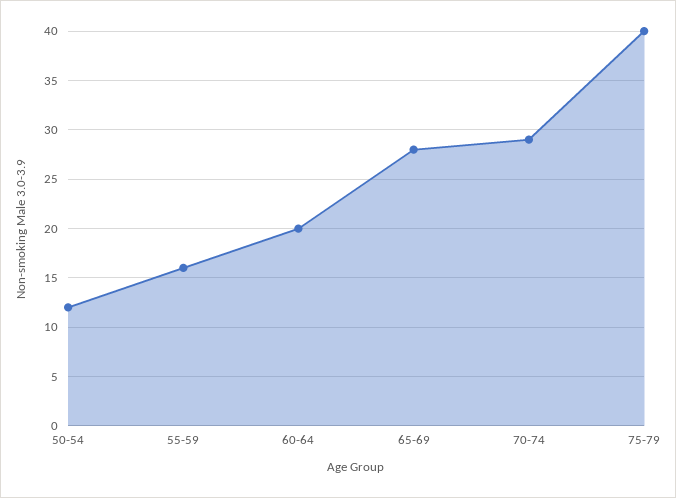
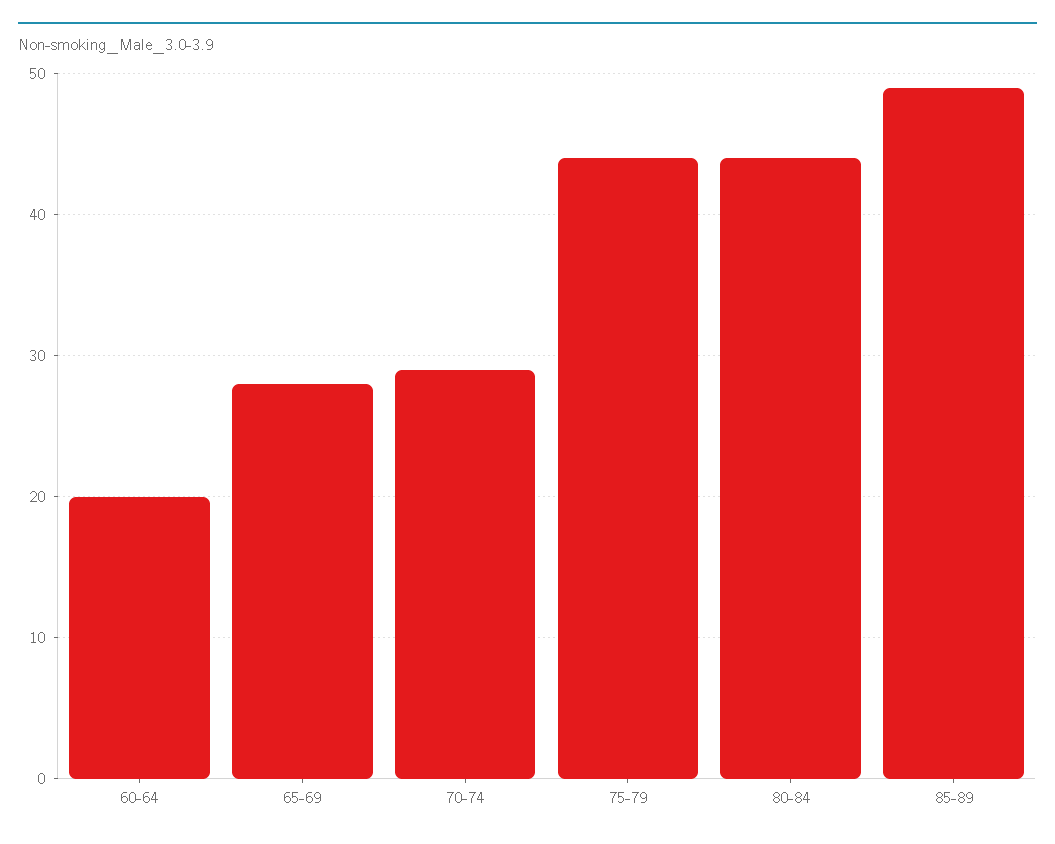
50-54: 12 -> none
55-59: 16 -> none
75-79: 40 -> 44
80-84: none -> 44
85-89: none -> 49

